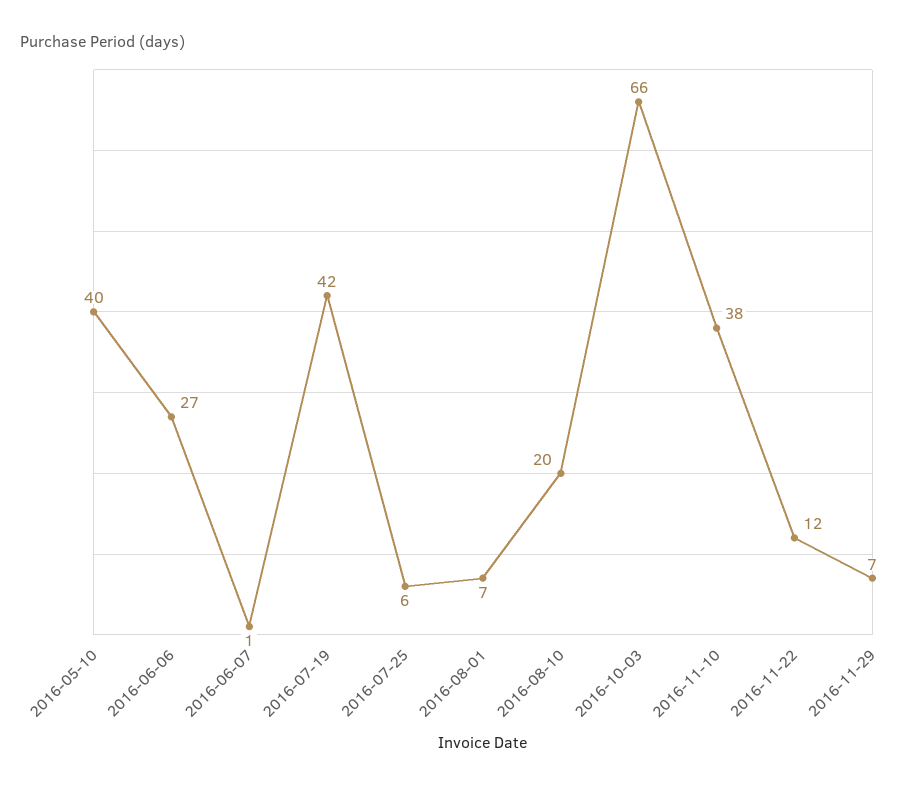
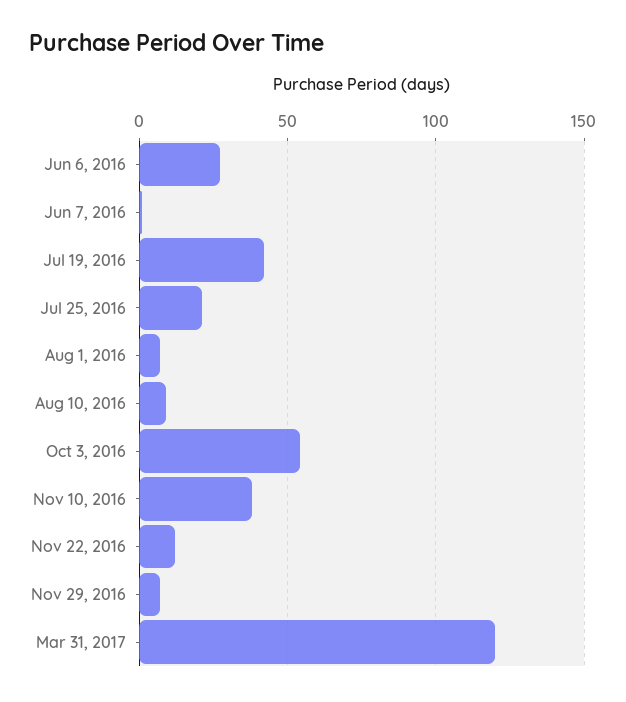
2016-05-10: 40 -> none
2016-07-25: 6 -> 20
2016-08-10: 20 -> 10
2016-10-03: 66 -> 55
Mar 31, 2017: none -> 120

